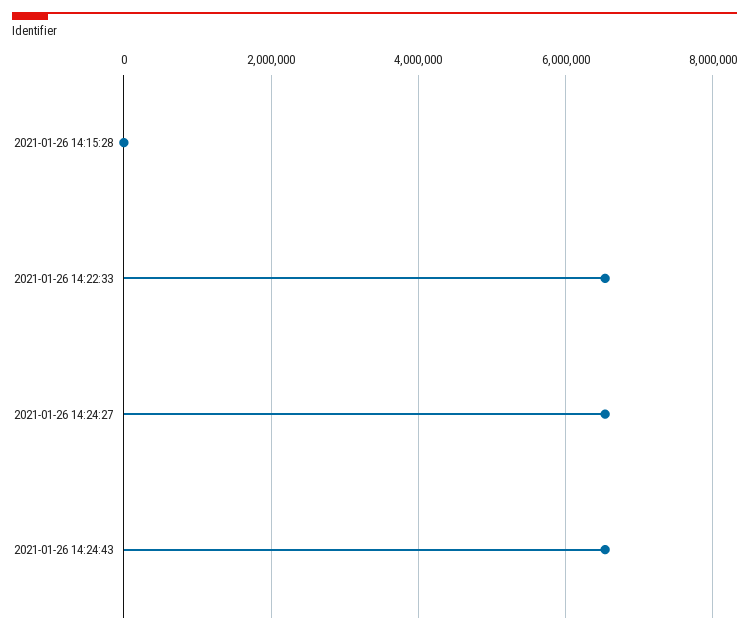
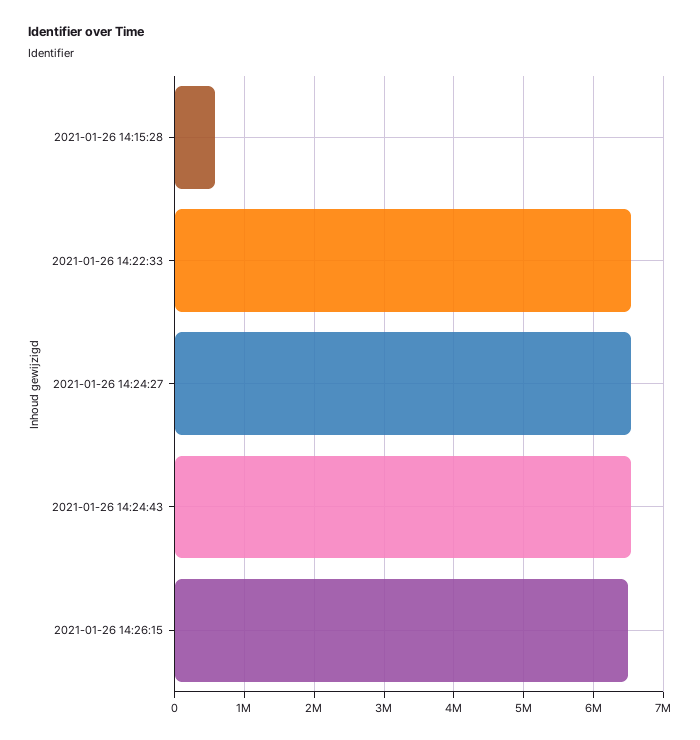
2021-01-26 14:15:28: 0 -> 600000
2021-01-26 14:26:15: none -> 6500000

